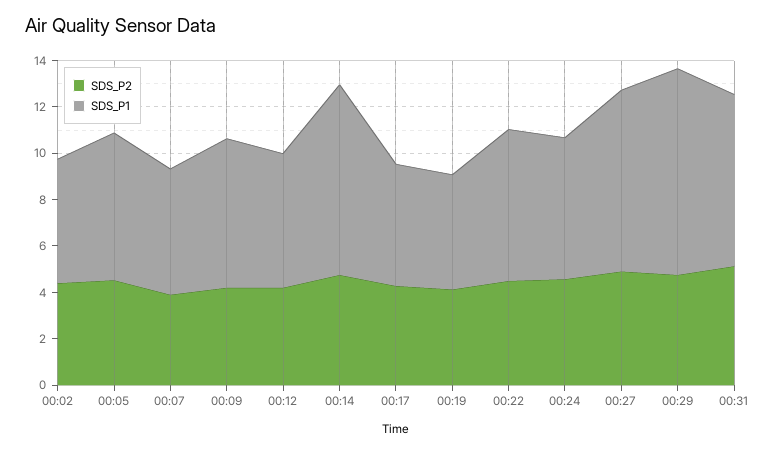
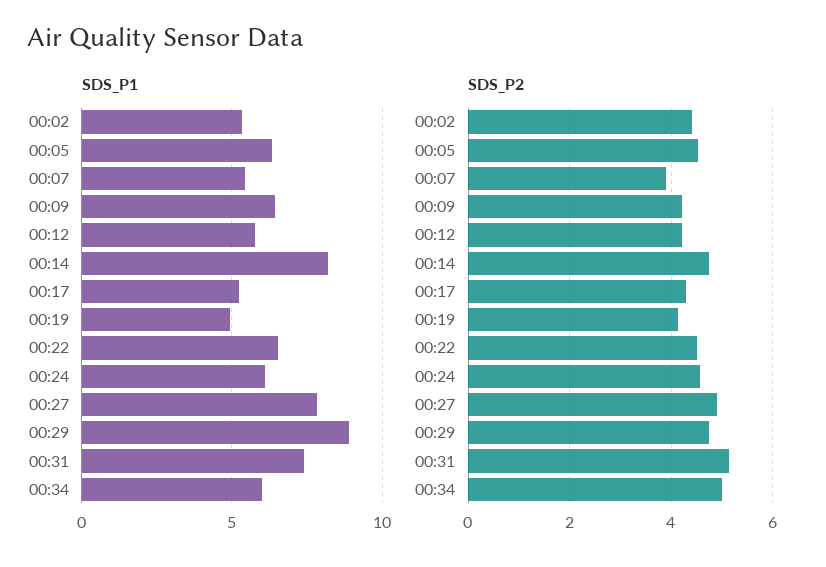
SDS_P1, 00:34: none -> 6
SDS_P2, 00:34: none -> 5

